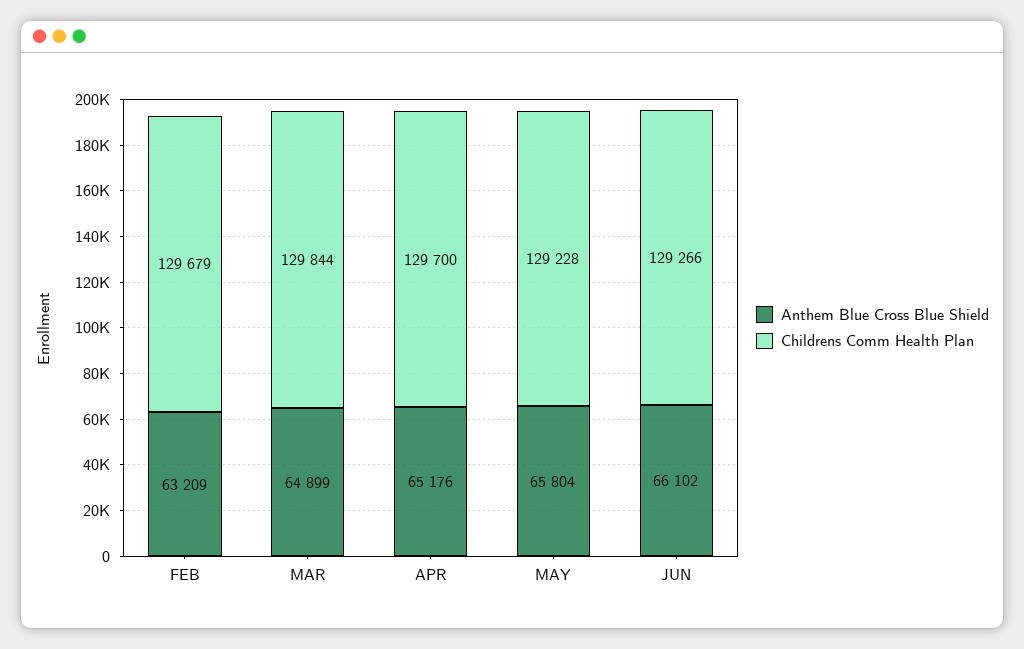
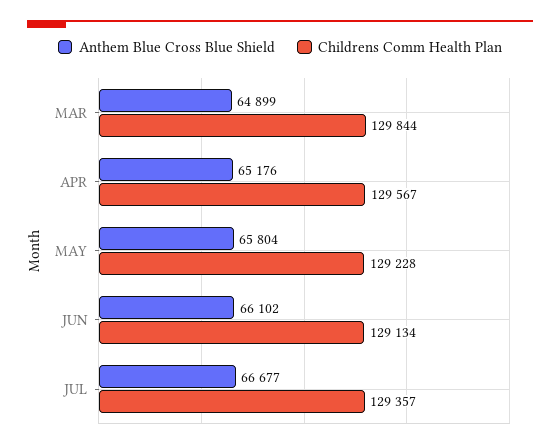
Anthem Blue Cross Blue Shield, FEB: 63209 -> none
Childrens Comm Health Plan, FEB: 129679 -> none
Childrens Comm Health Plan, APR: 129700 -> 129567
Childrens Comm Health Plan, JUN: 129266 -> 129134
Anthem Blue Cross Blue Shield, JUL: none -> 66677
Childrens Comm Health Plan, JUL: none -> 129357

